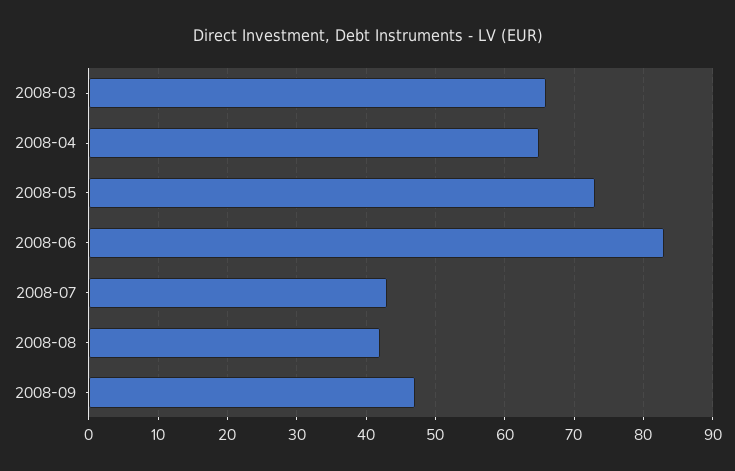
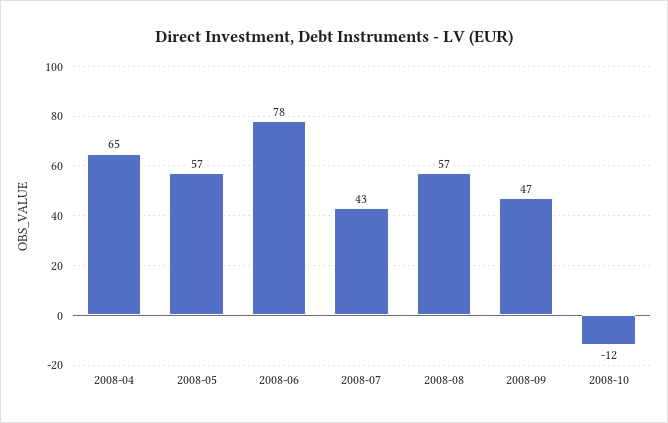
2008-03: 66 -> none
2008-05: 73 -> 57
2008-06: 83 -> 78
2008-08: 42 -> 57
2008-10: none -> -12

